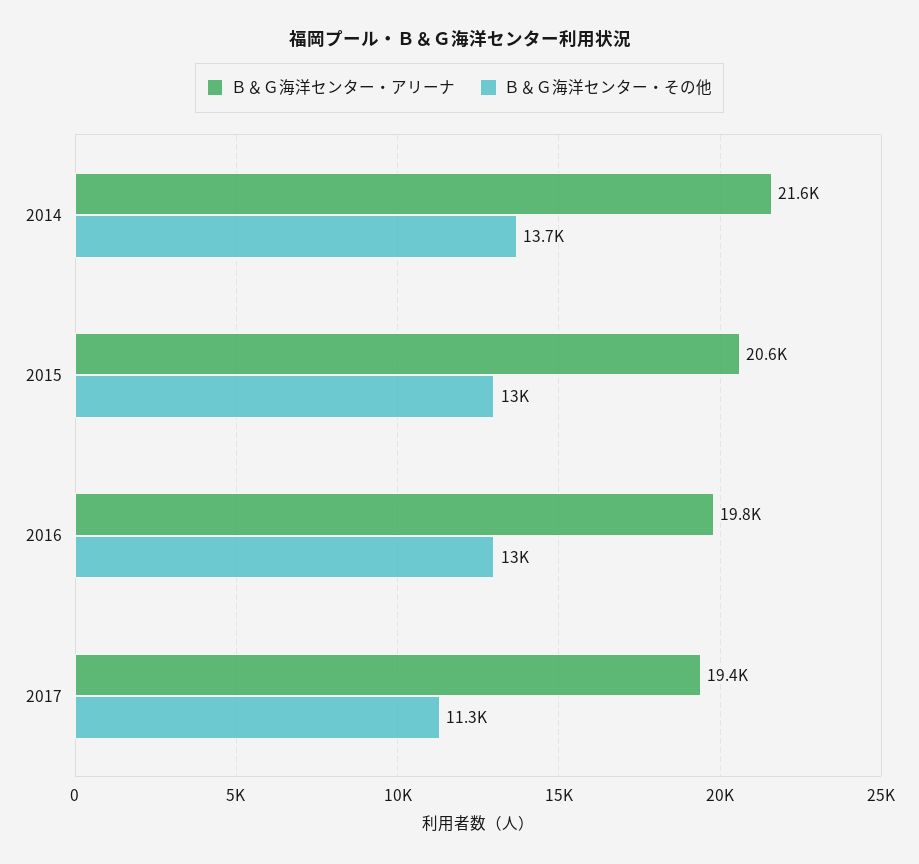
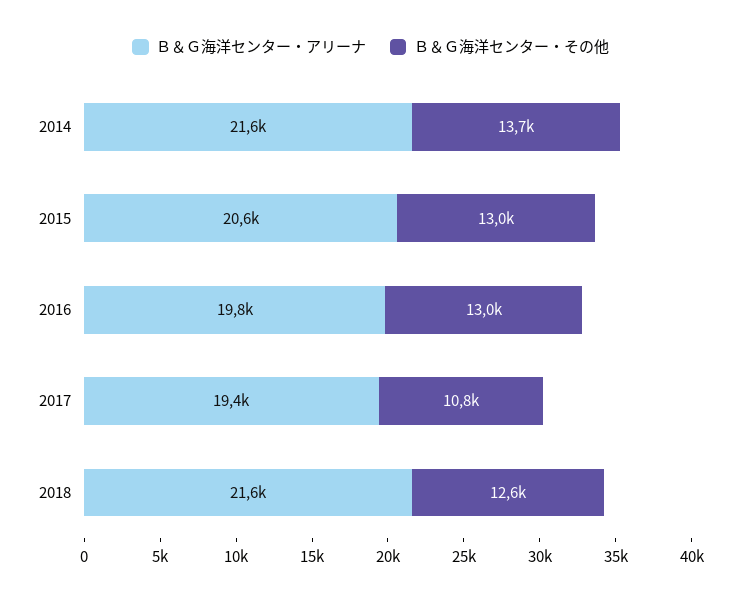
Ｂ＆Ｇ海洋センター・その他, 2017: 11300 -> 10800
Ｂ＆Ｇ海洋センター・アリーナ, 2018: none -> 21600
Ｂ＆Ｇ海洋センター・その他, 2018: none -> 12600

